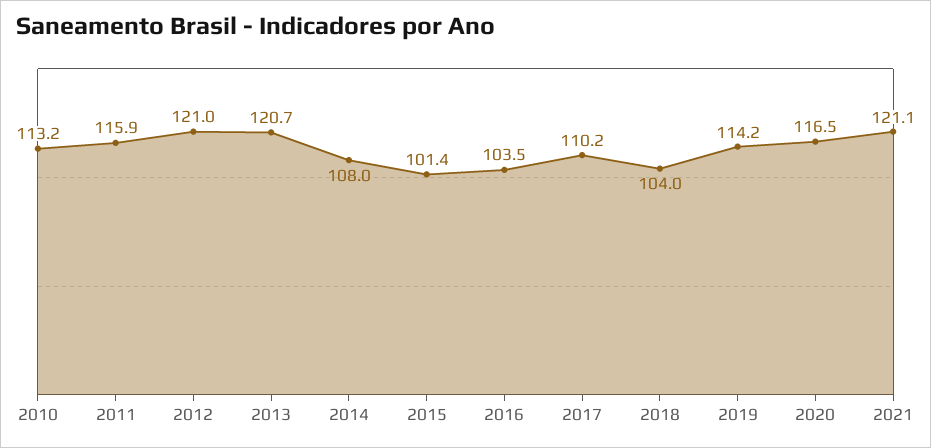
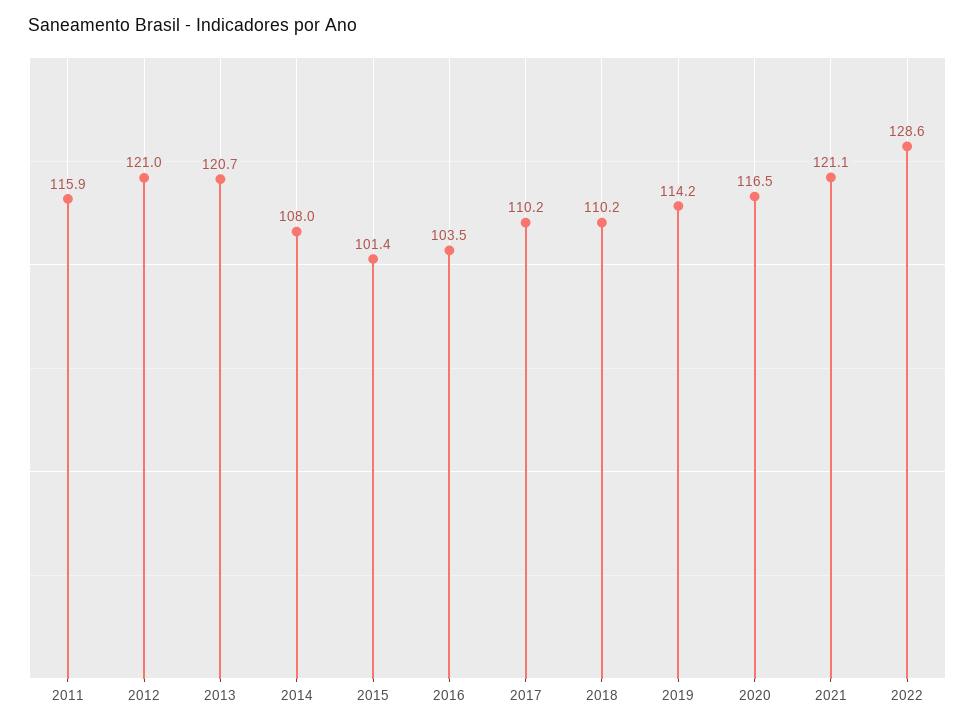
2010: 113.2 -> none
2018: 104 -> 110.2
2022: none -> 128.6

